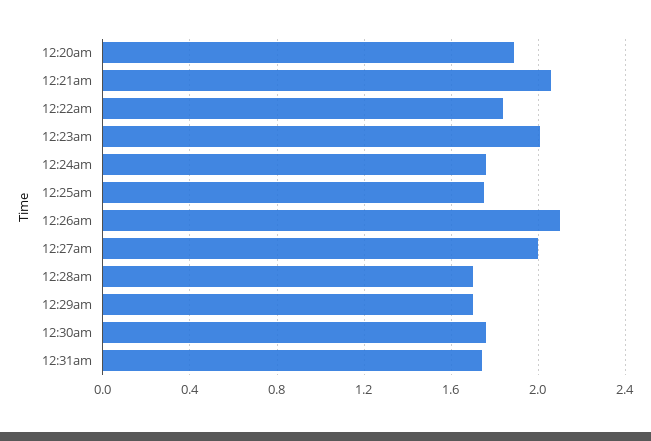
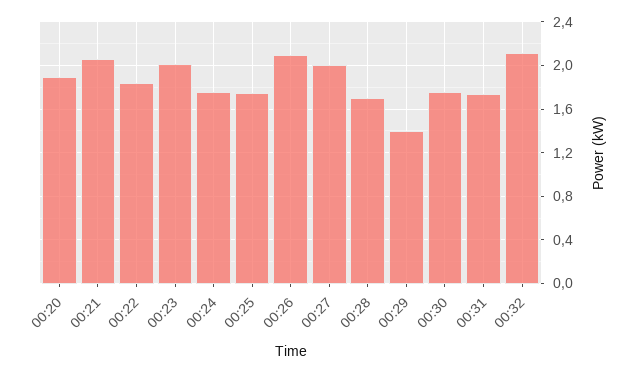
12:29am: 1.7 -> 1.4
00:32: none -> 2.1

